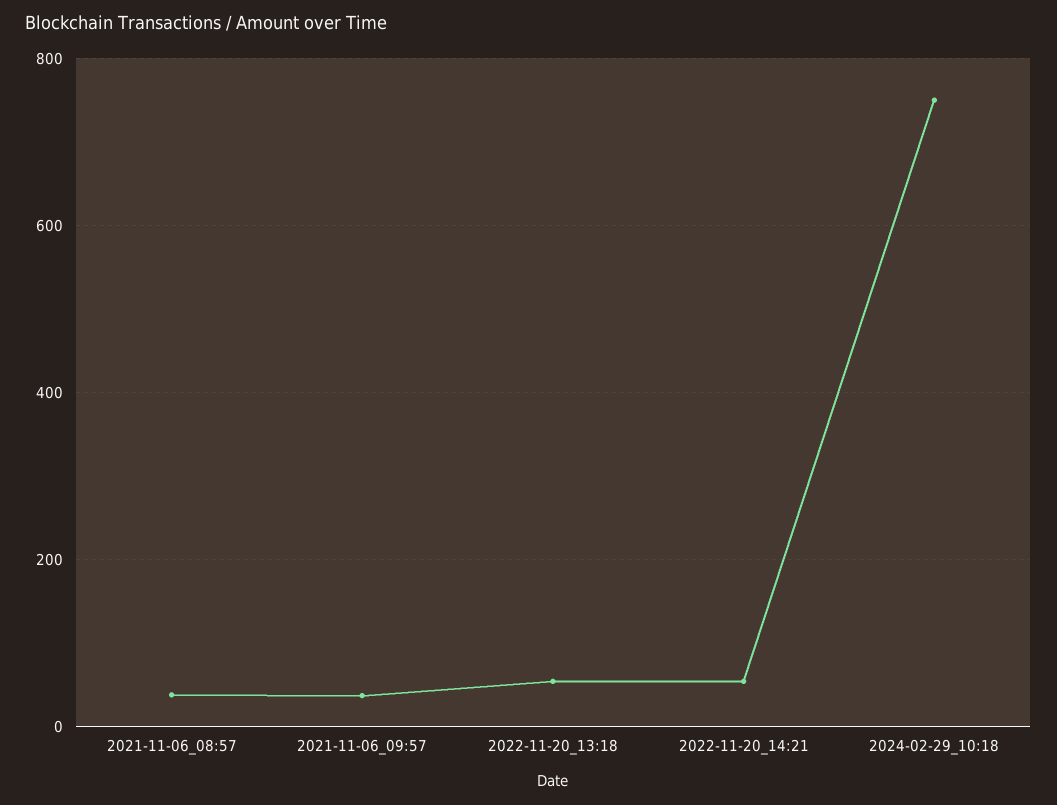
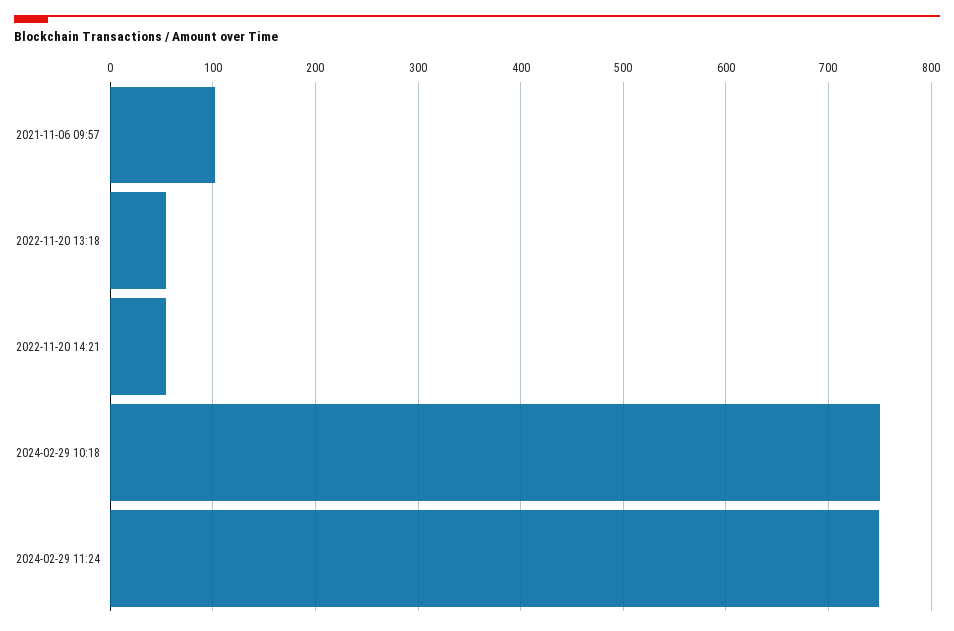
2021-11-06_08:57: 40 -> none
2021-11-06_09:57: 40 -> 100
2024-02-29 11:24: none -> 750

